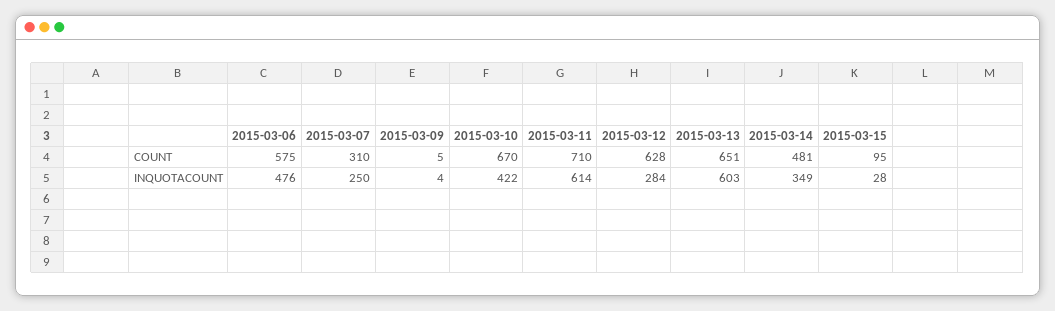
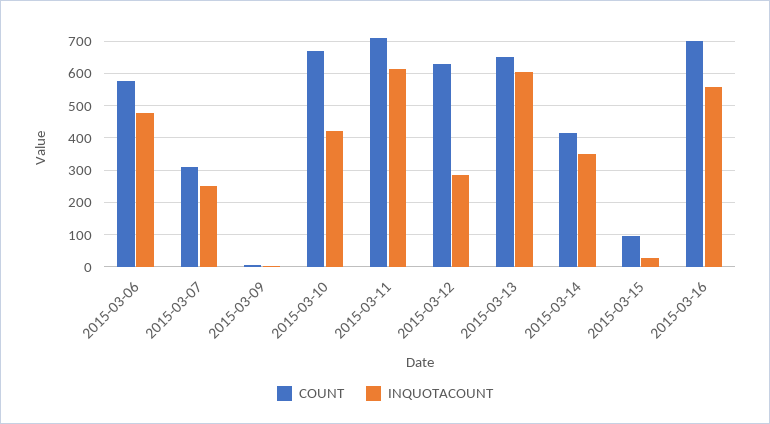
COUNT, 2015-03-14: 481 -> 420
COUNT, 2015-03-16: none -> 700
INQUOTACOUNT, 2015-03-16: none -> 560

